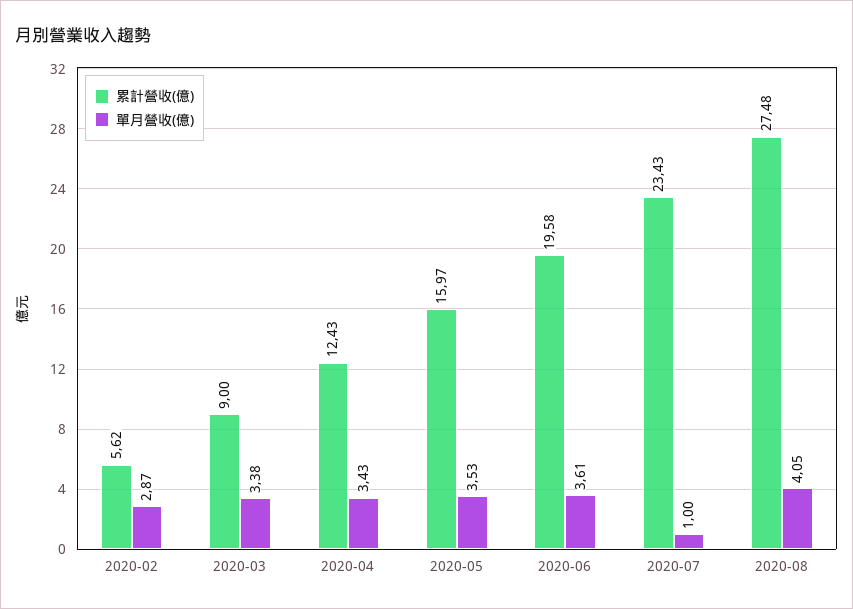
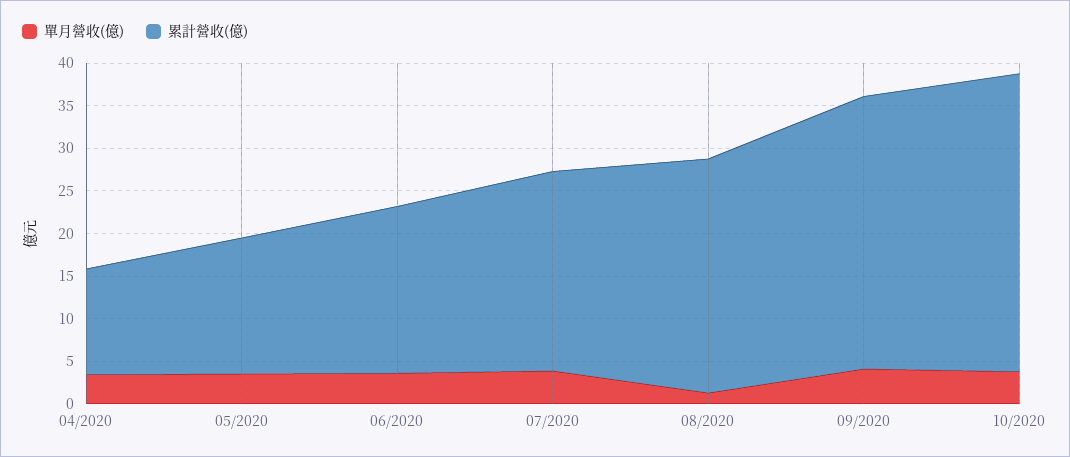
累計營收(億), 2020-02: 5.62 -> none
單月營收(億), 2020-02: 2.87 -> none
累計營收(億), 2020-03: 9 -> none
單月營收(億), 2020-03: 3.38 -> none
單月營收(億), 2020-07: 1 -> 4
單月營收(億), 2020-08: 4.05 -> 1
單月營收(億), 09/2020: none -> 4
累計營收(億), 09/2020: none -> 32
單月營收(億), 10/2020: none -> 4
累計營收(億), 10/2020: none -> 35

